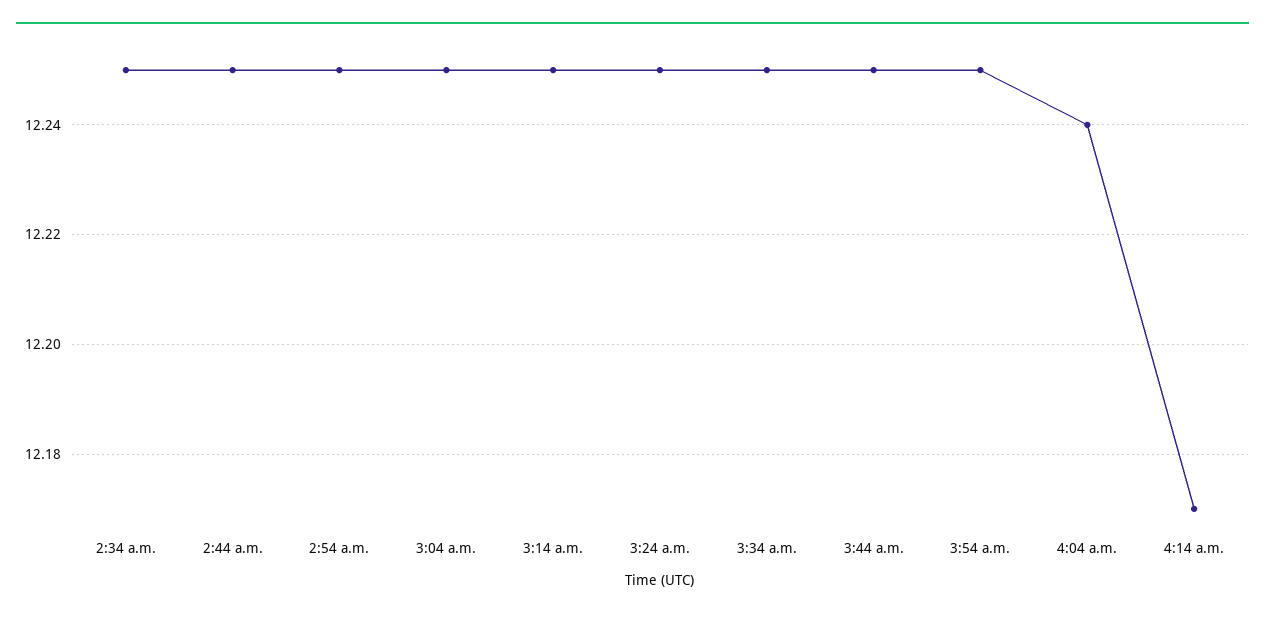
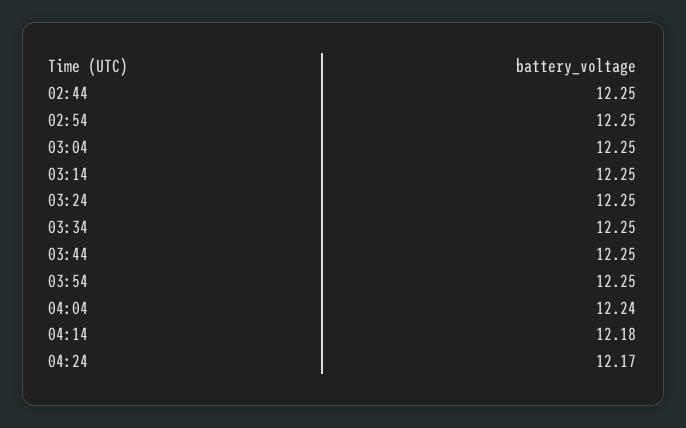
2:34 a.m.: 12.25 -> none
4:14 a.m.: 12.17 -> 12.18
04:24: none -> 12.17

